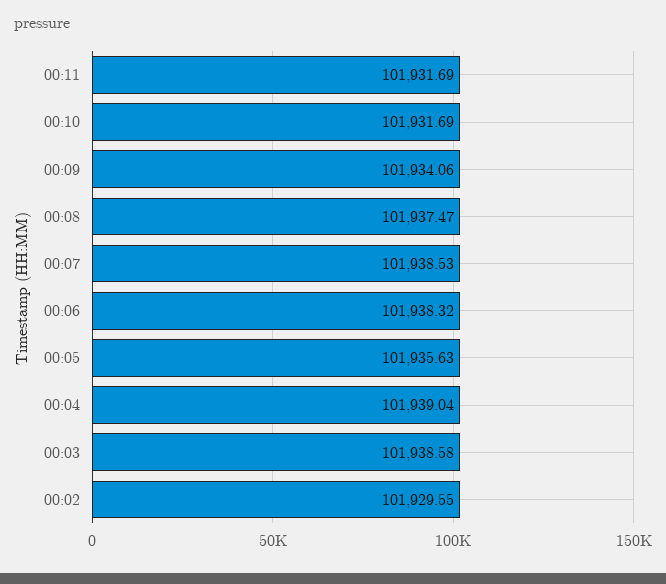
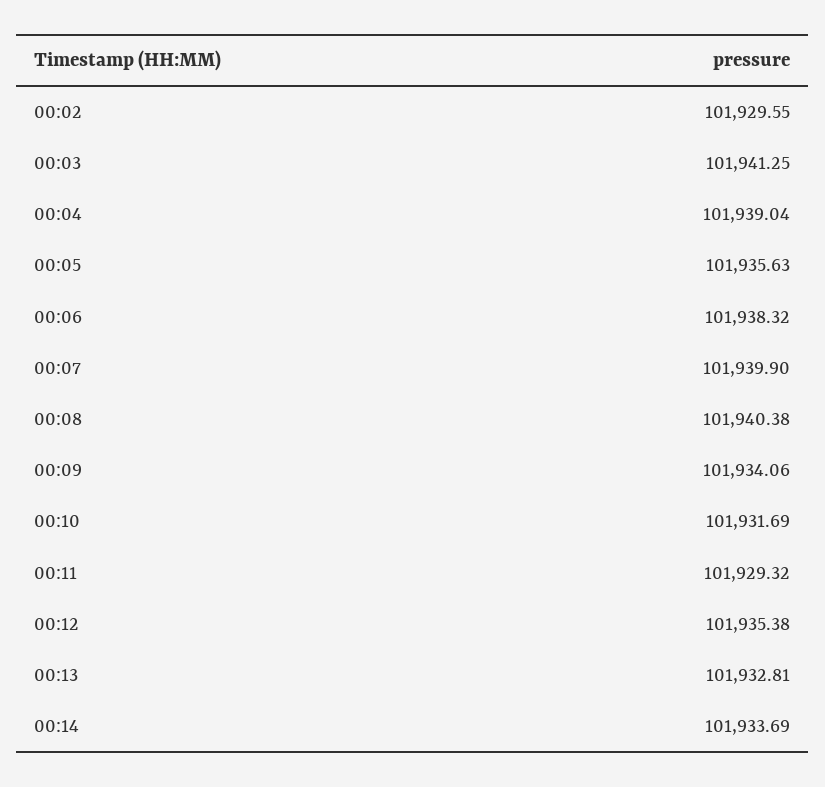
00:11: 101931.69 -> 101929.32
00:08: 101937.47 -> 101940.38
00:07: 101938.53 -> 101939.9
00:03: 101938.58 -> 101941.25
00:12: none -> 101935.38
00:13: none -> 101932.81
00:14: none -> 101933.69

